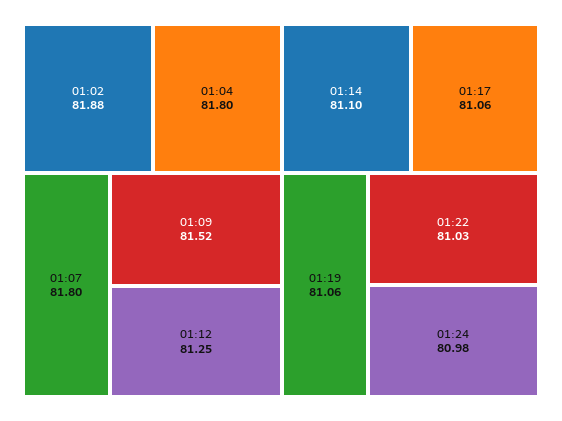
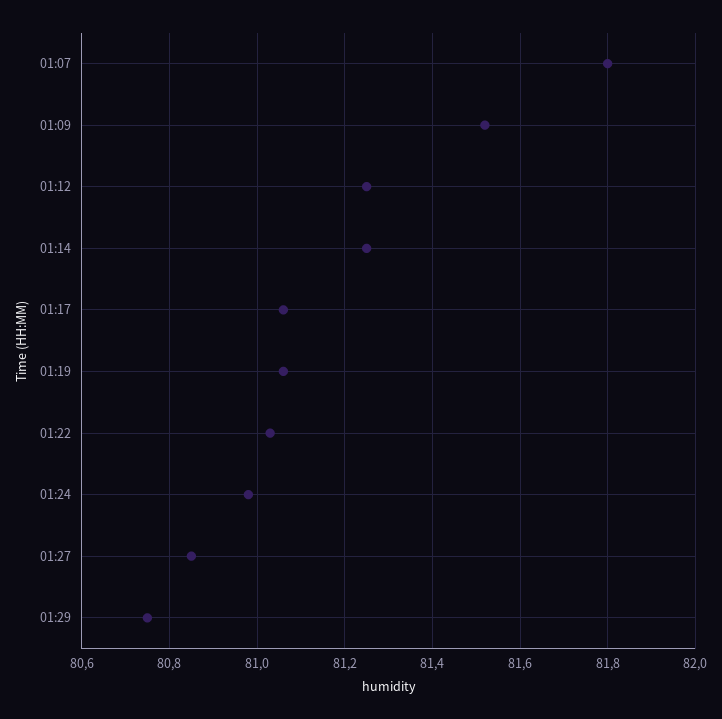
01:02: 81.88 -> none
01:04: 81.8 -> none
01:14: 81.1 -> 81.25
01:27: none -> 80.85
01:29: none -> 80.75

